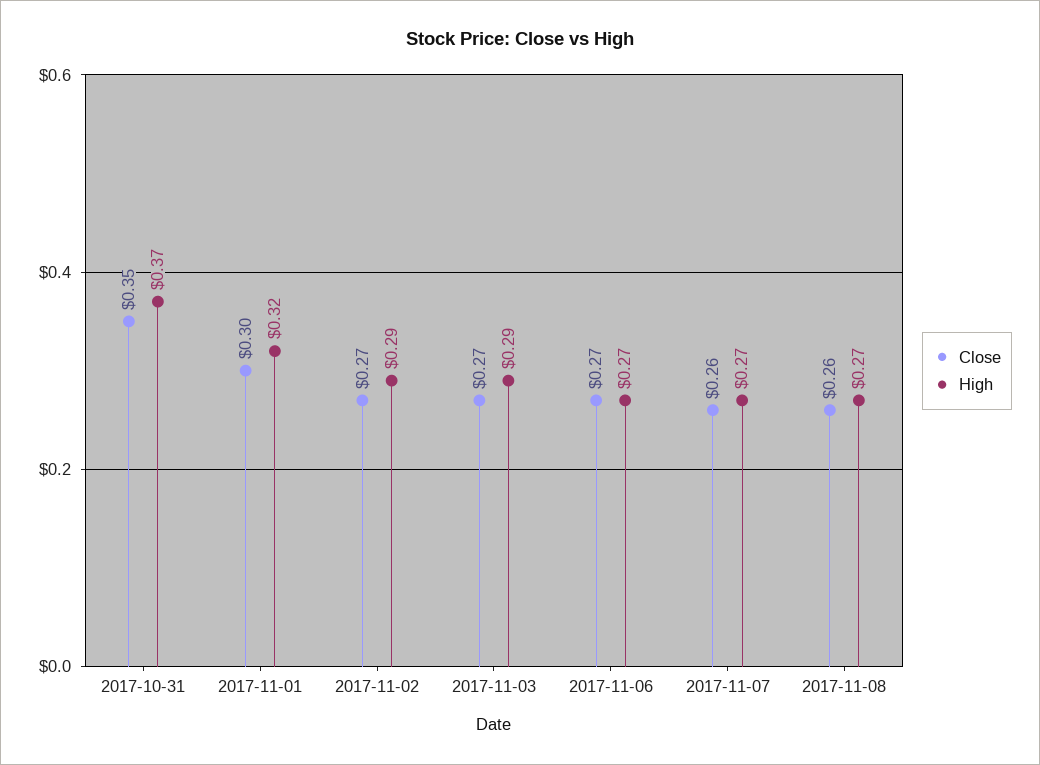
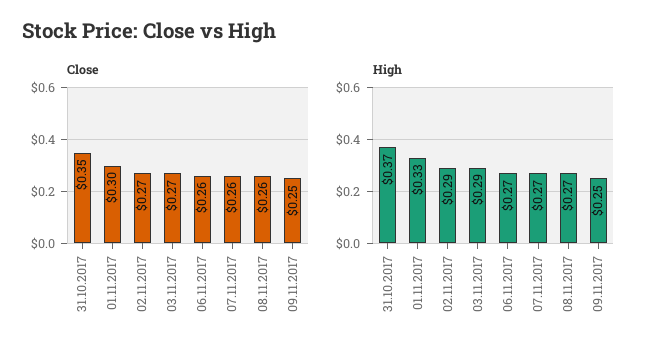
High, 2017-11-01: 0.32 -> 0.33
Close, 2017-11-06: 0.27 -> 0.26
Close, 09.11.2017: none -> 0.25
High, 09.11.2017: none -> 0.25

